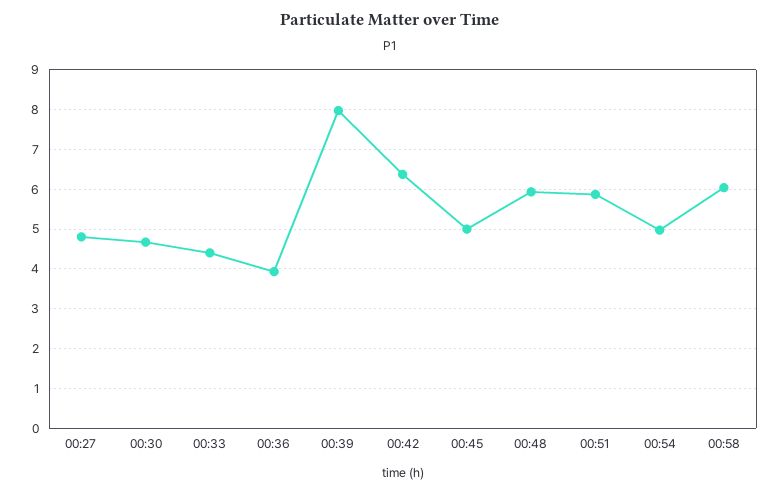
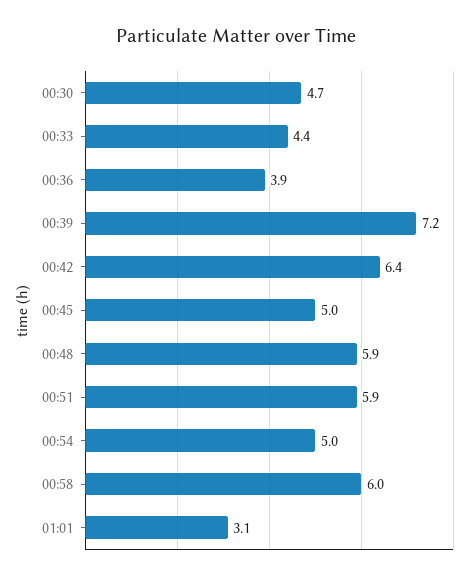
00:27: 4.8 -> none
00:39: 8 -> 7.2
01:01: none -> 3.1

